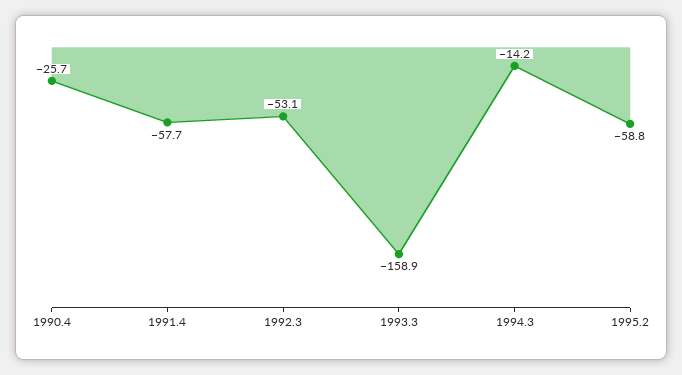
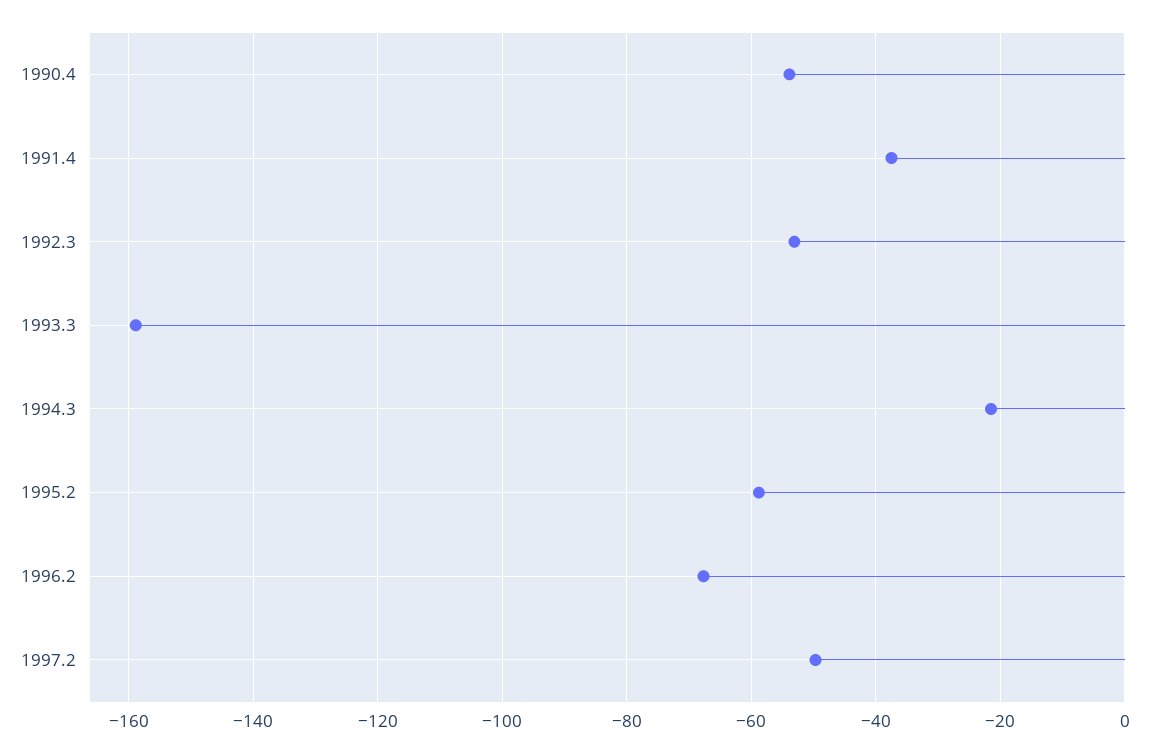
1990.4: -25.7 -> -54
1991.4: -57.7 -> -38
1994.3: -14.2 -> -22
1996.2: none -> -68
1997.2: none -> -50

